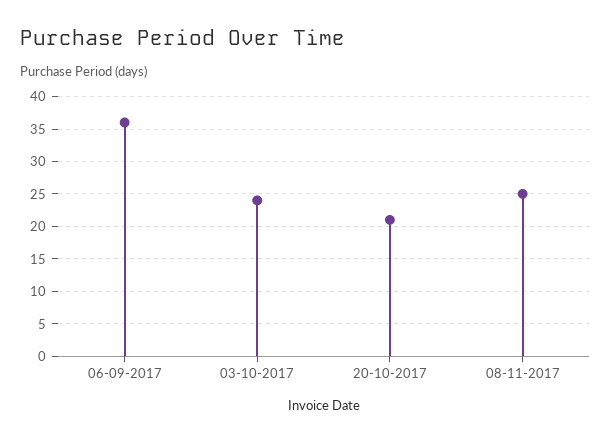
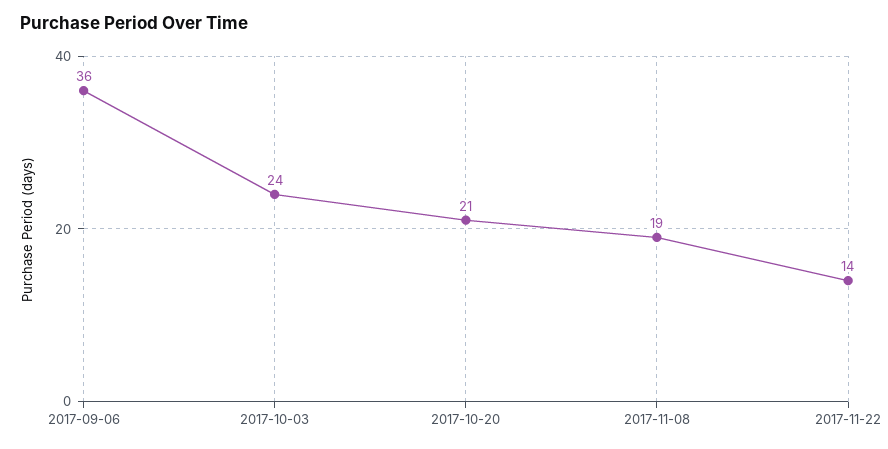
08-11-2017: 25 -> 19
2017-11-22: none -> 14

